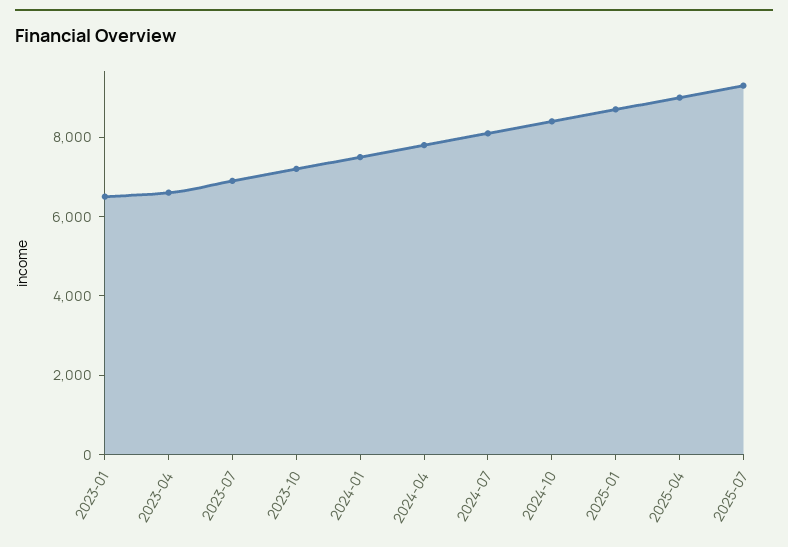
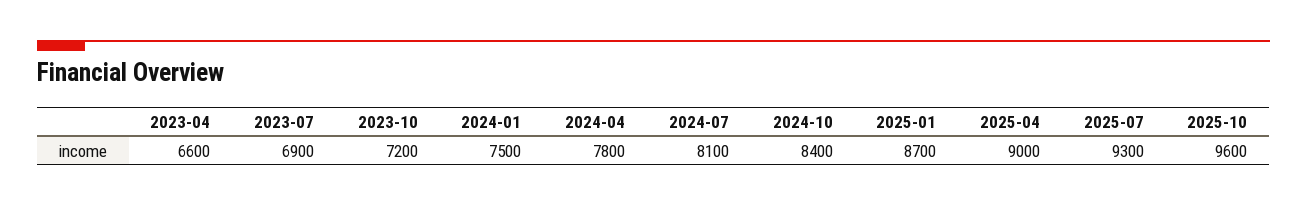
2023-01: 6500 -> none
2025-10: none -> 9600

